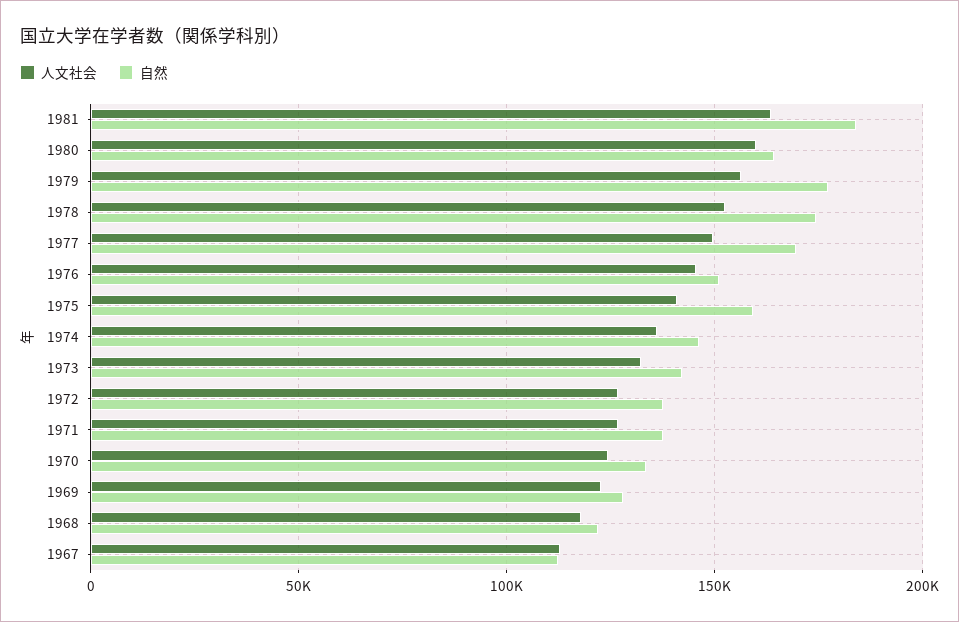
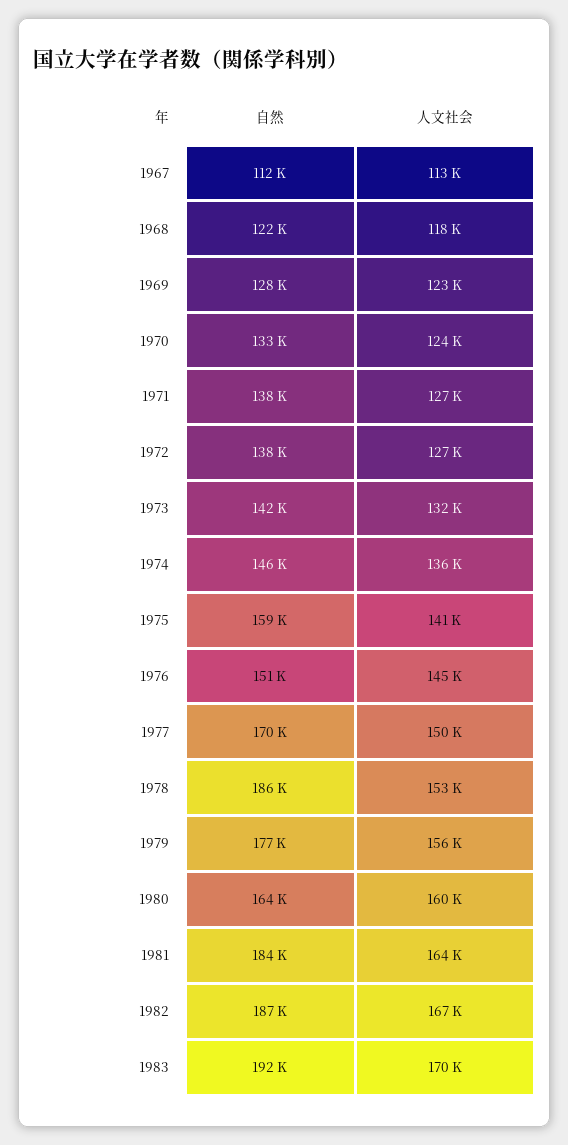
自然, 1978: 175000 -> 186000
自然, 1982: none -> 187000
人文社会, 1982: none -> 167000
自然, 1983: none -> 192000
人文社会, 1983: none -> 170000

